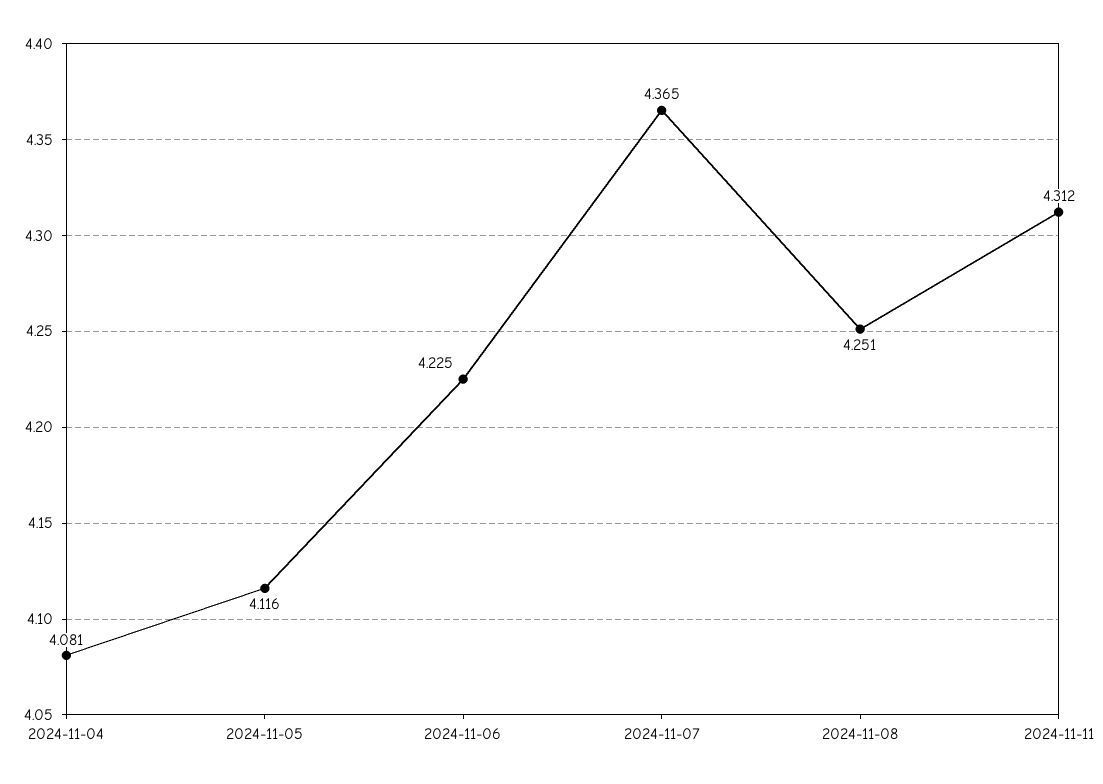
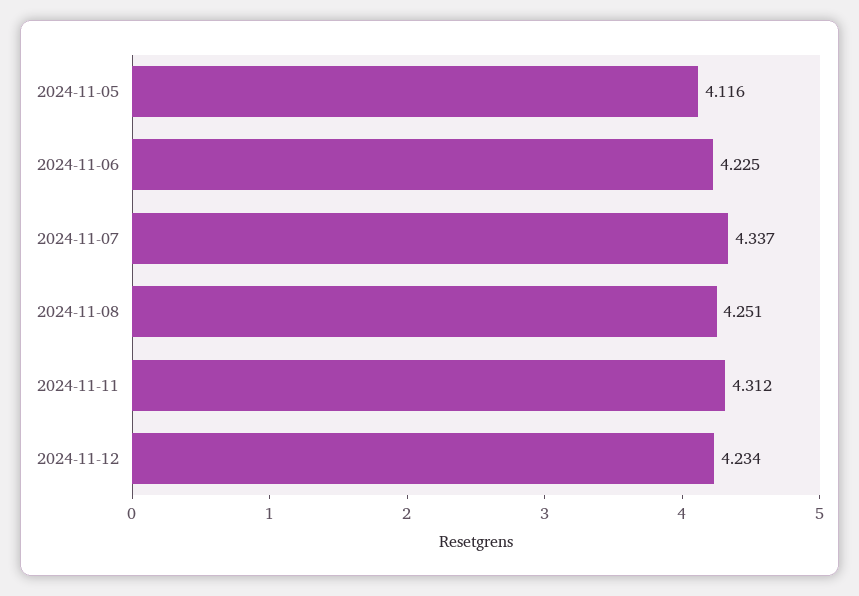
2024-11-04: 4.081 -> none
2024-11-07: 4.365 -> 4.337
2024-11-12: none -> 4.234

